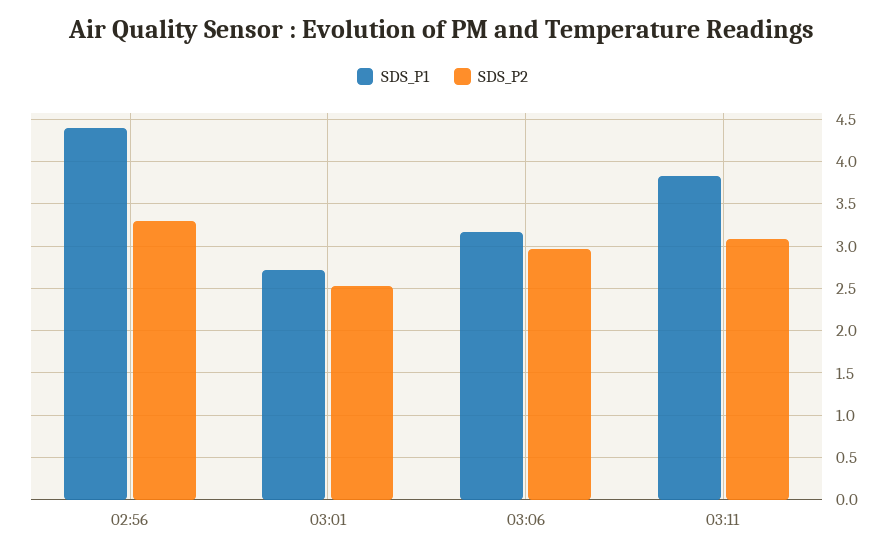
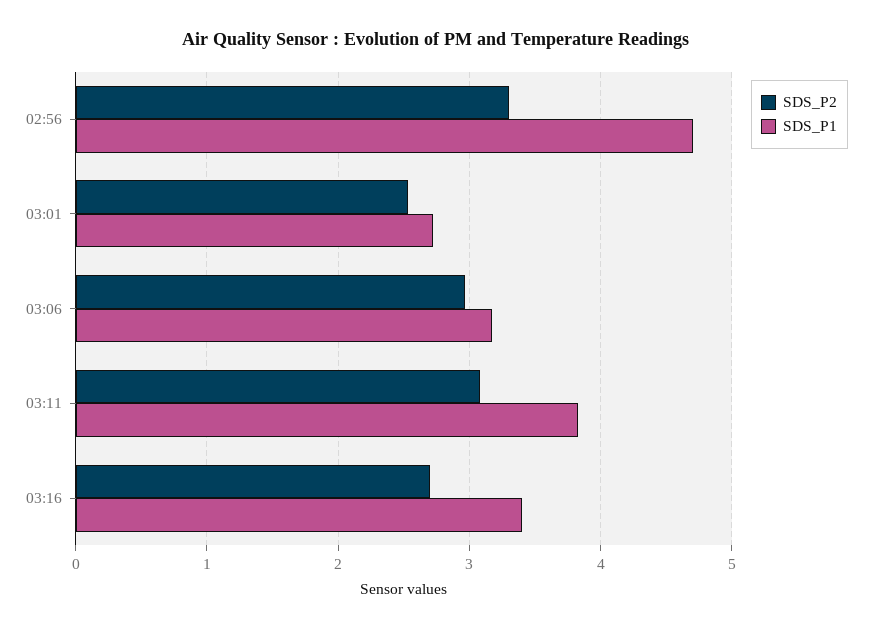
SDS_P1, 02:56: 4.4 -> 4.7
SDS_P2, 03:16: none -> 2.7
SDS_P1, 03:16: none -> 3.4

